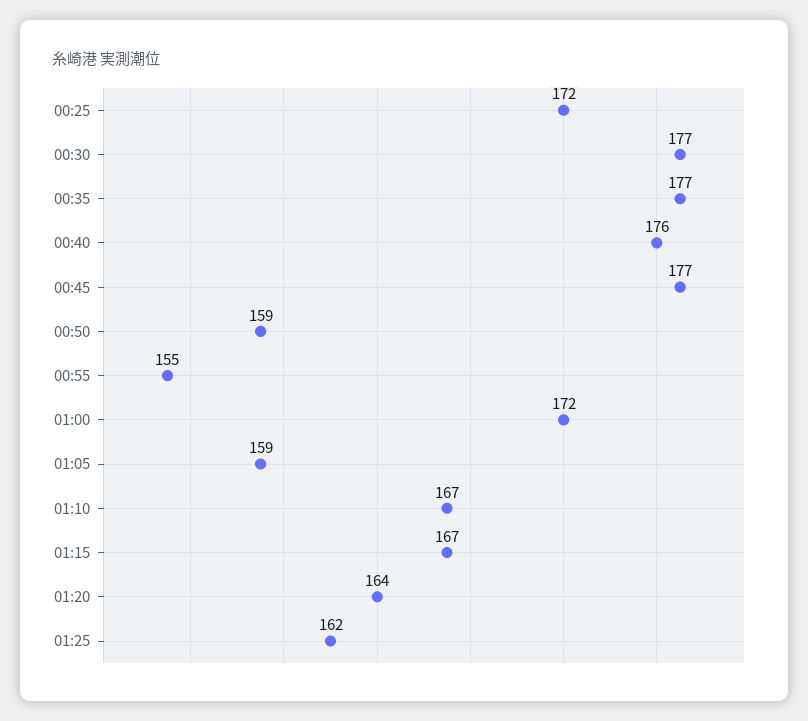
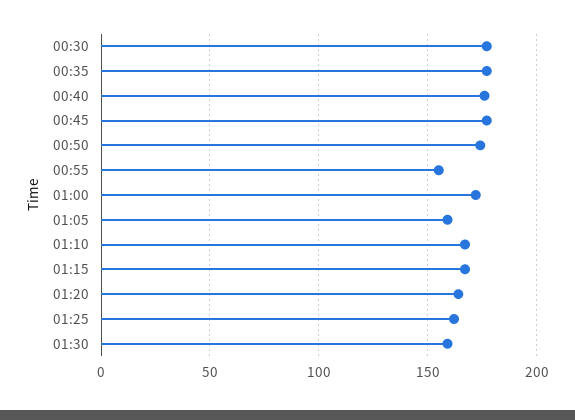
00:25: 172 -> none
00:50: 159 -> 175
01:30: none -> 160

